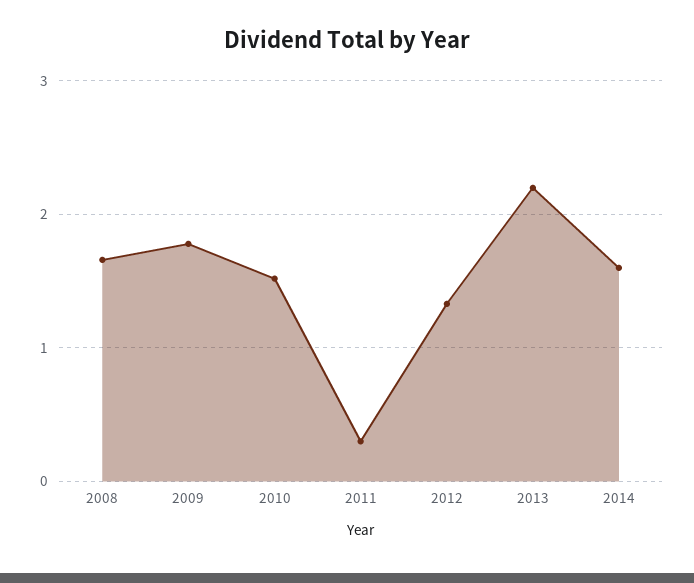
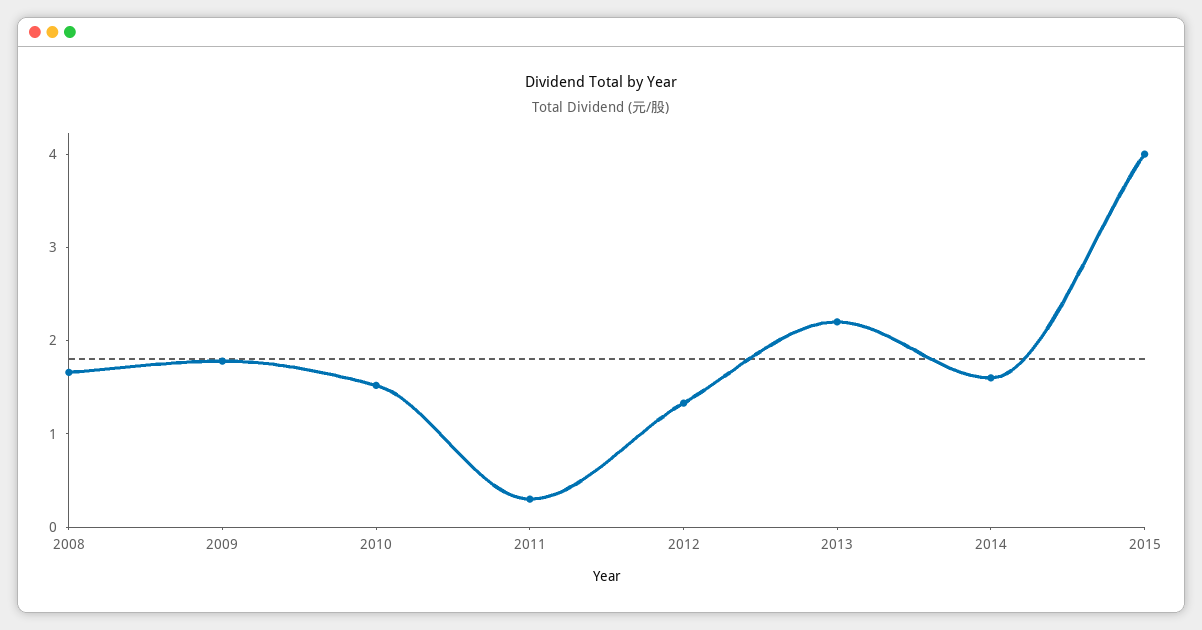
2015: none -> 4

